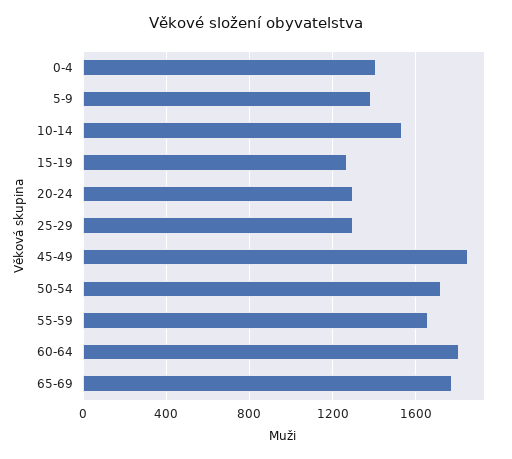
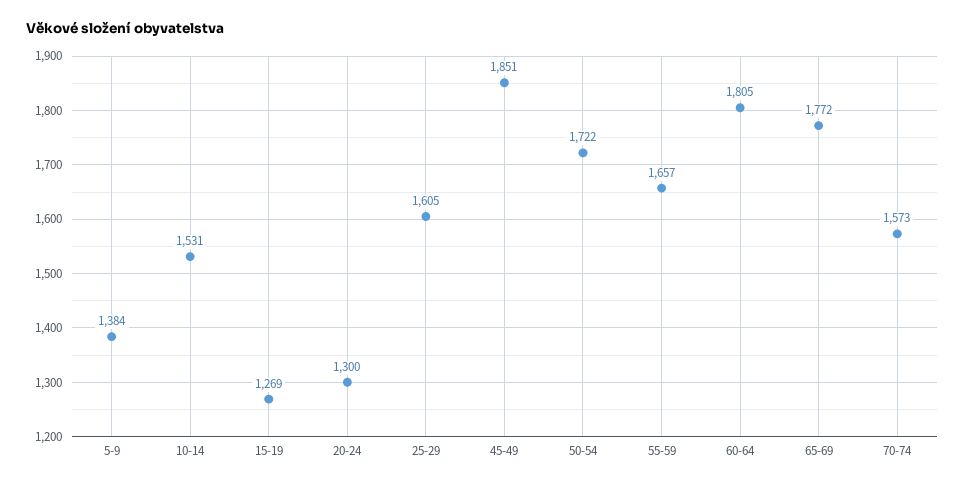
0-4: 1400 -> none
25-29: 1300 -> 1605
70-74: none -> 1573

